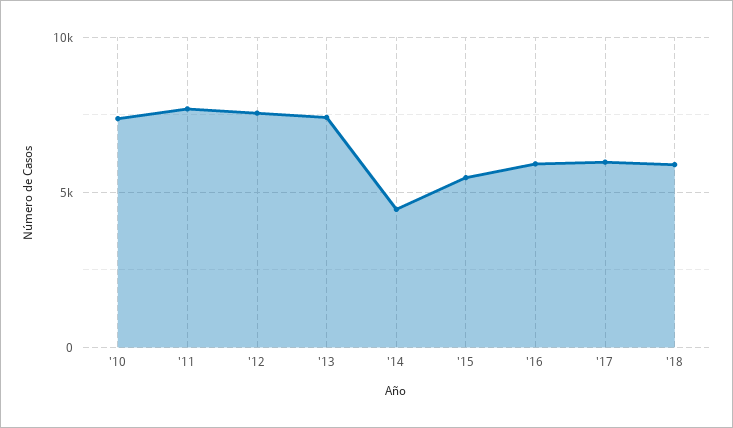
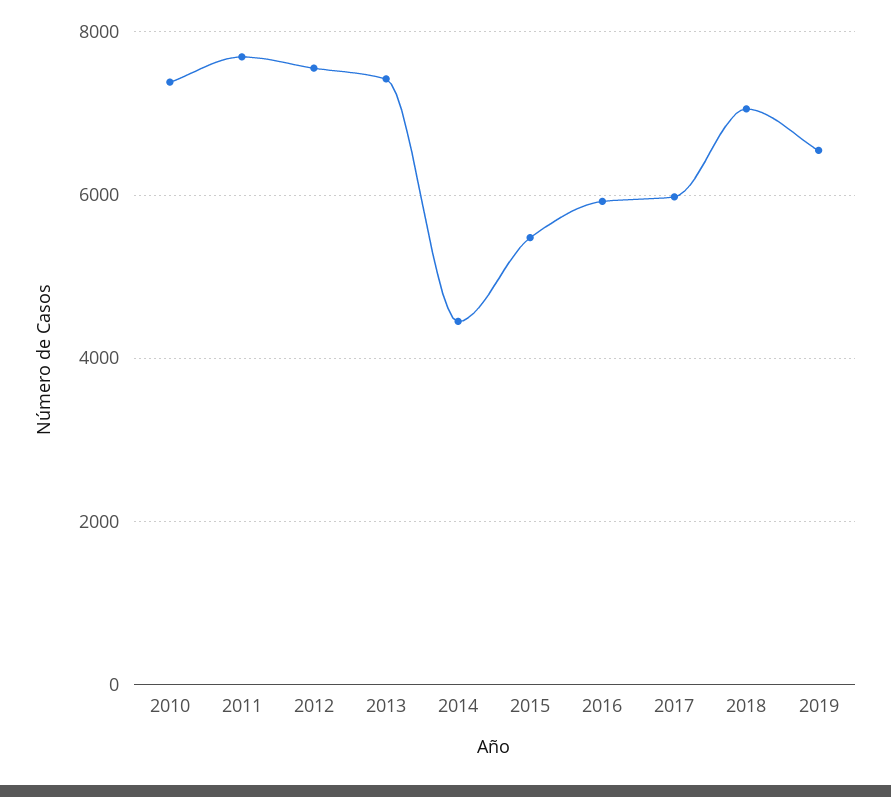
'18: 6000 -> 7000
2019: none -> 6600

